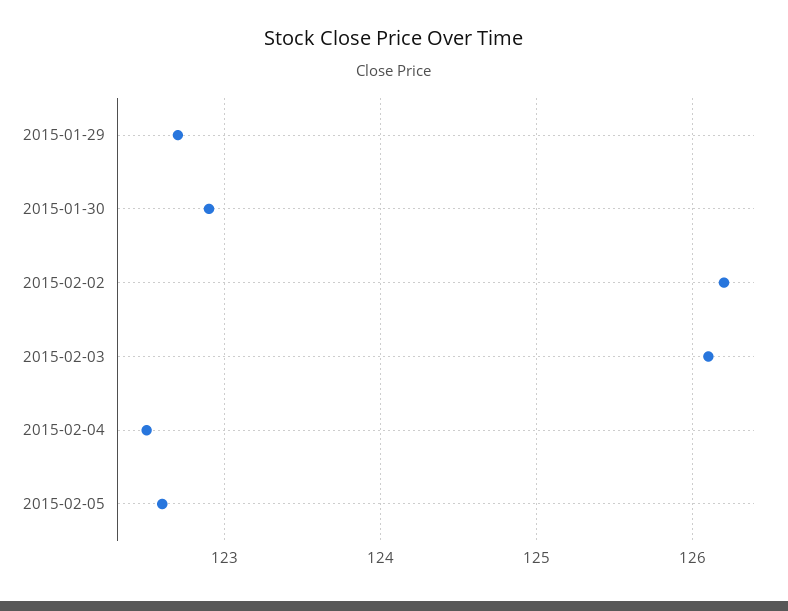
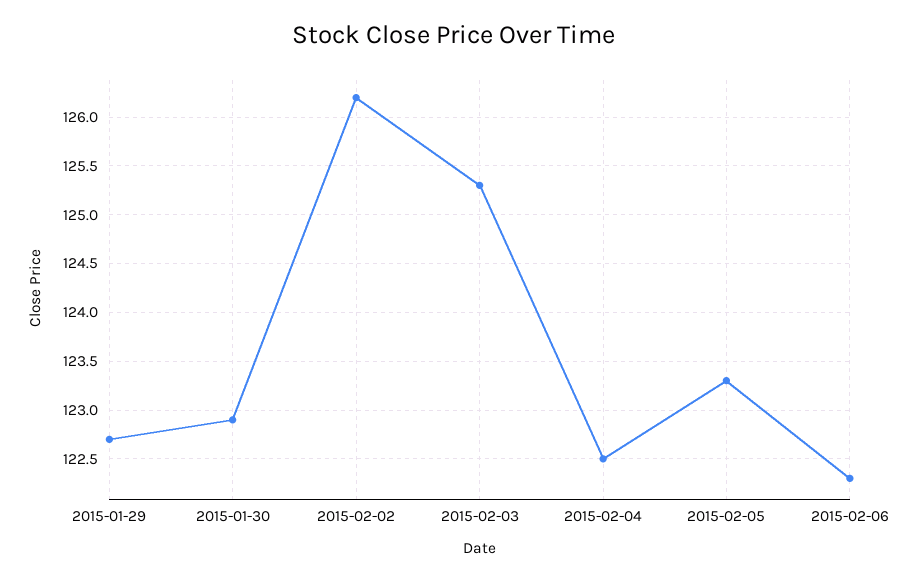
2015-02-03: 126.1 -> 125.3
2015-02-05: 122.6 -> 123.3
2015-02-06: none -> 122.3

